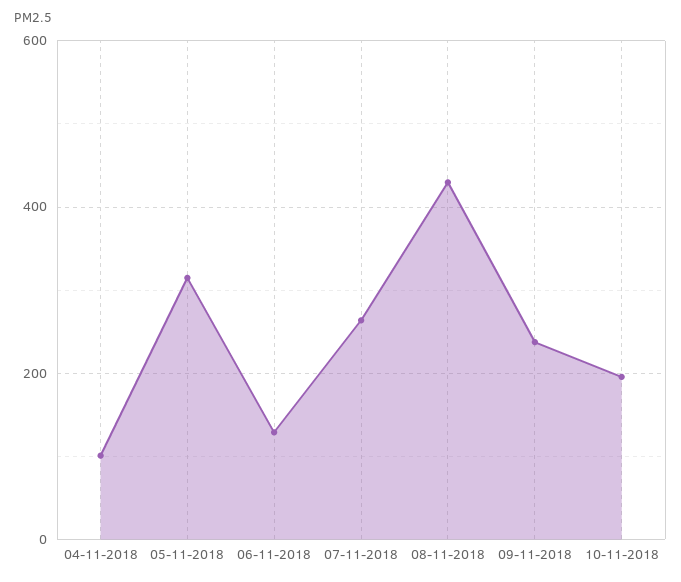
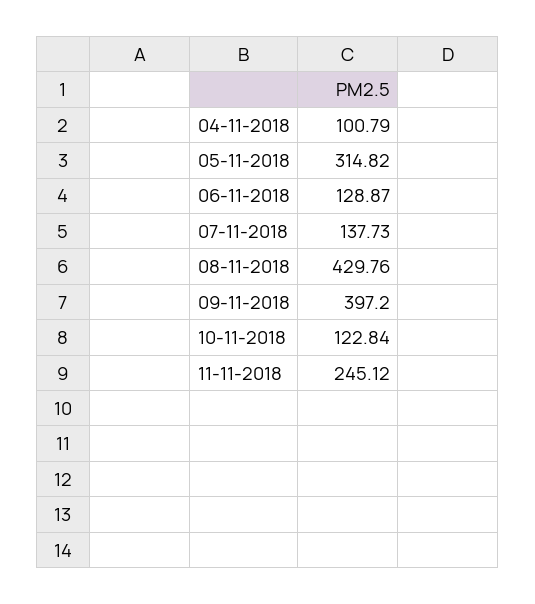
07-11-2018: 260 -> 137.73
09-11-2018: 240 -> 397.2
10-11-2018: 200 -> 122.84
11-11-2018: none -> 245.12

